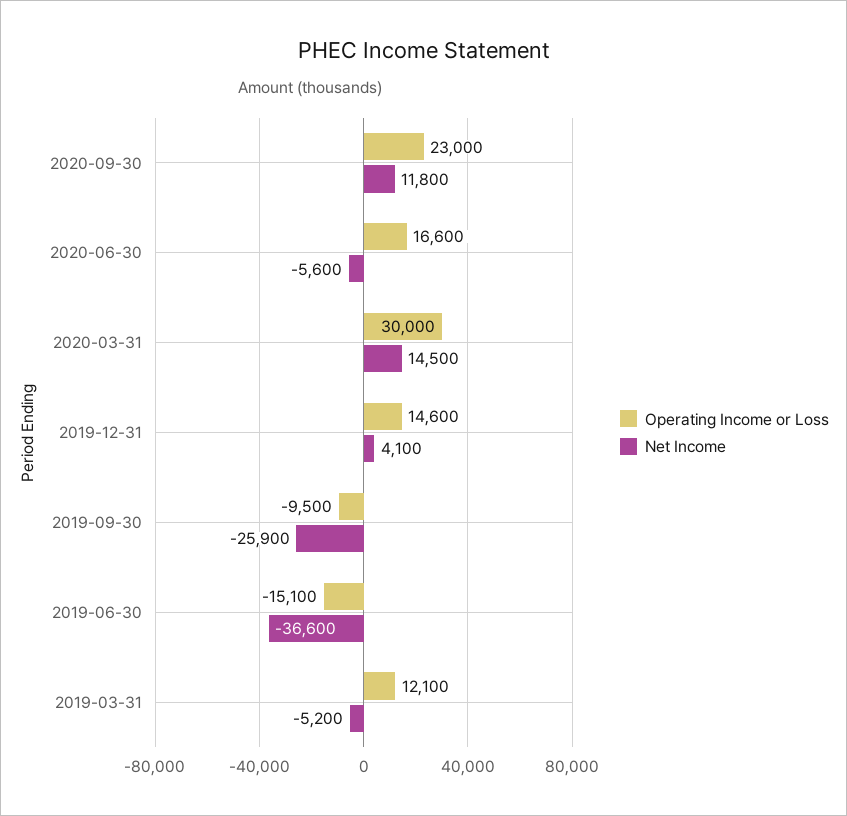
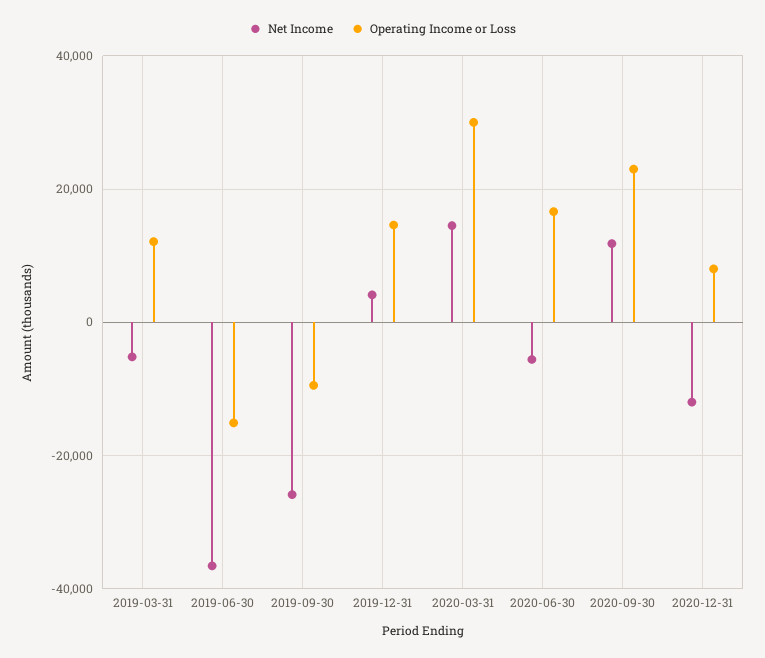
Net Income, 2020-12-31: none -> -12000
Operating Income or Loss, 2020-12-31: none -> 8000

